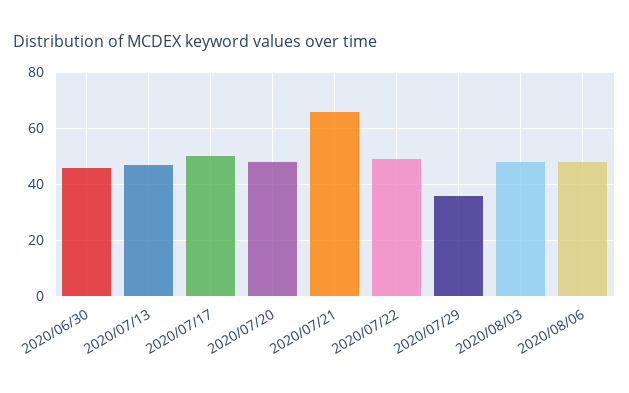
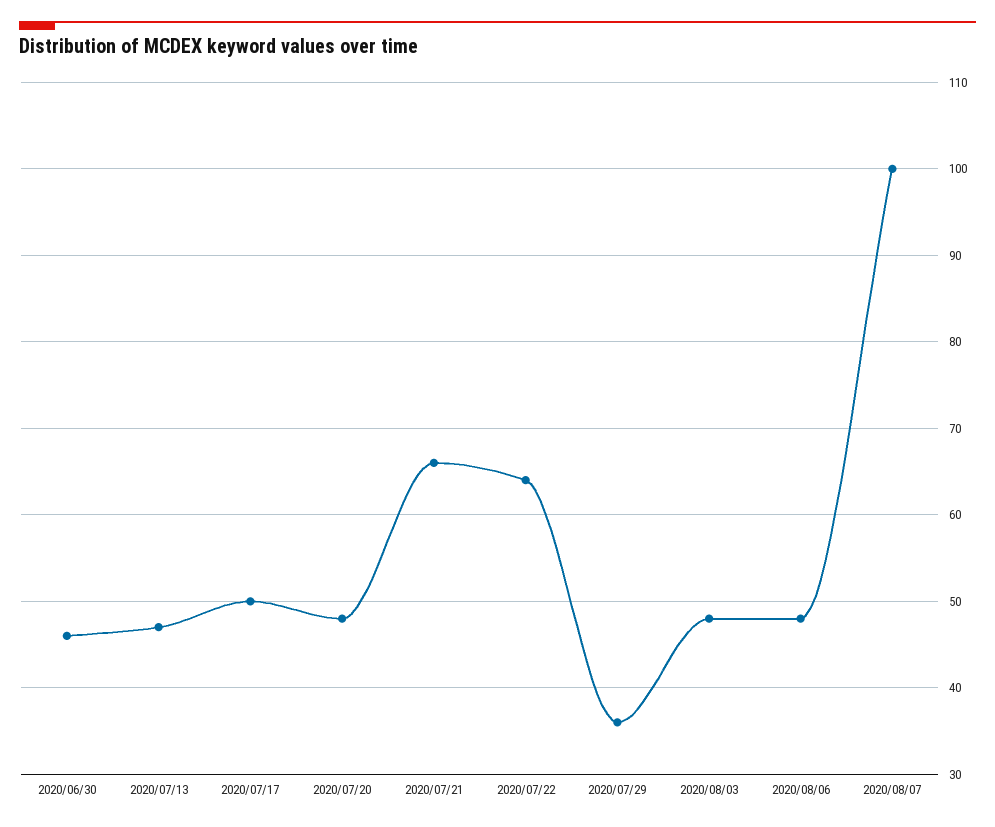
2020/07/22: 50 -> 64
2020/08/07: none -> 100

